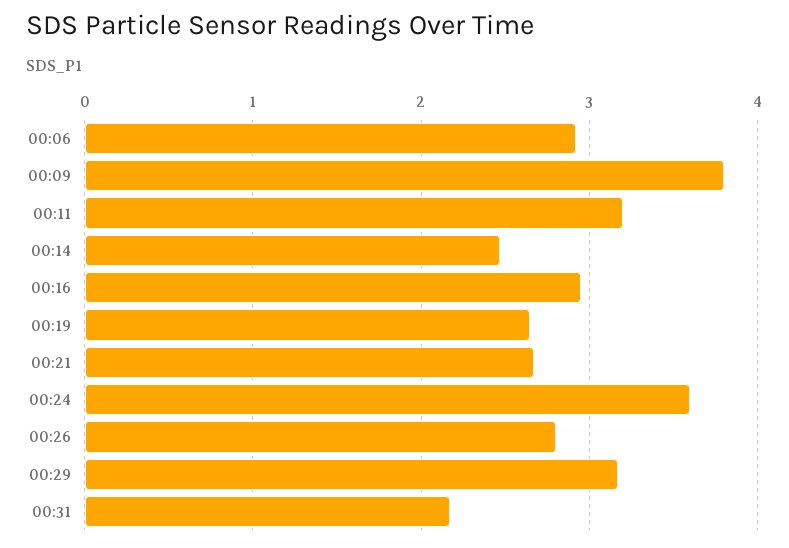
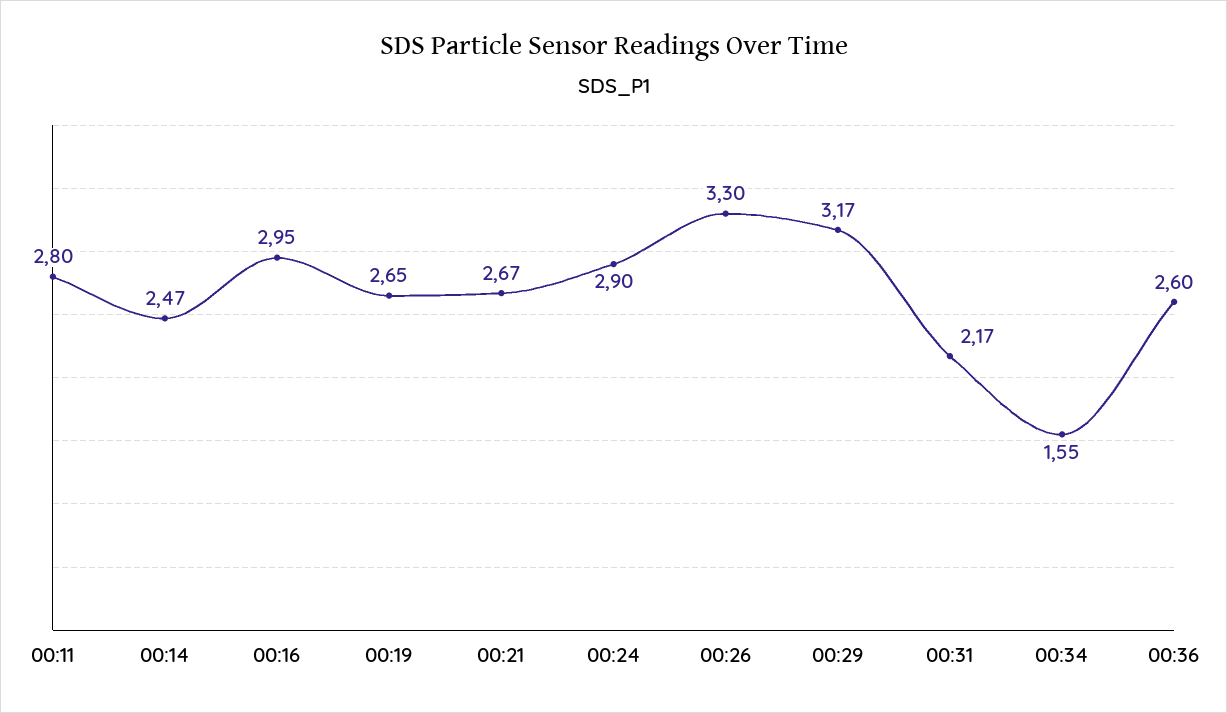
00:06: 2.9 -> none
00:09: 3.8 -> none
00:11: 3.2 -> 2.8
00:24: 3.6 -> 2.9
00:26: 2.8 -> 3.3
00:34: none -> 1.55
00:36: none -> 2.6

